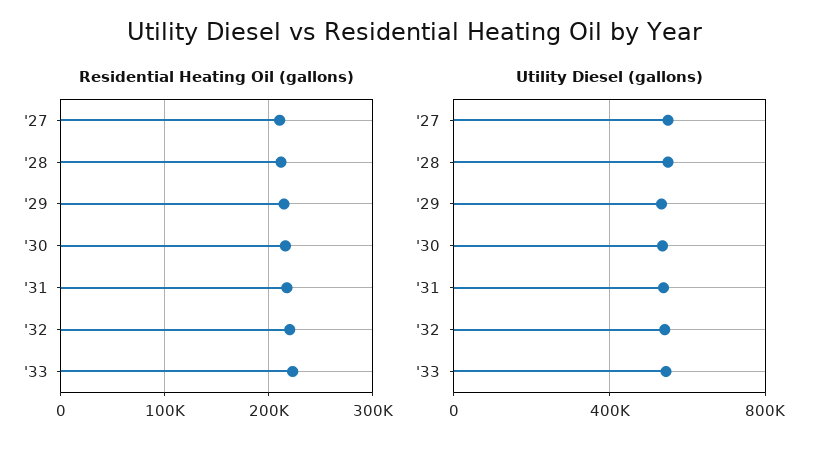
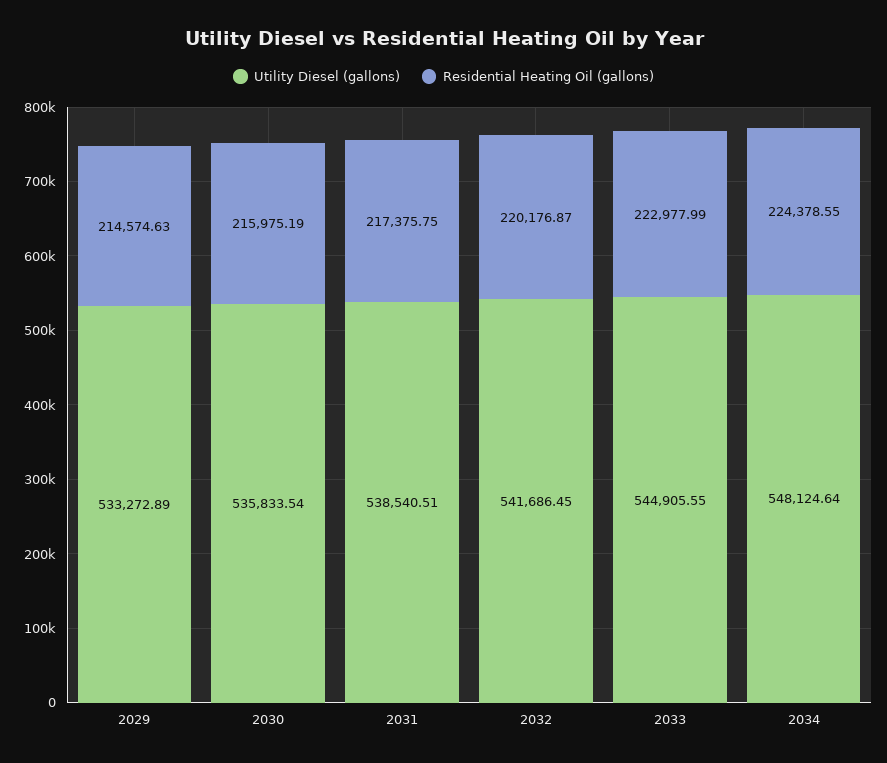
Residential Heating Oil (gallons), '27: 210000 -> none
Residential Heating Oil (gallons), '28: 210000 -> none
Utility Diesel (gallons), '27: 550000 -> none
Utility Diesel (gallons), '28: 550000 -> none
Utility Diesel (gallons), 2034: none -> 548124.64
Residential Heating Oil (gallons), 2034: none -> 224378.55

